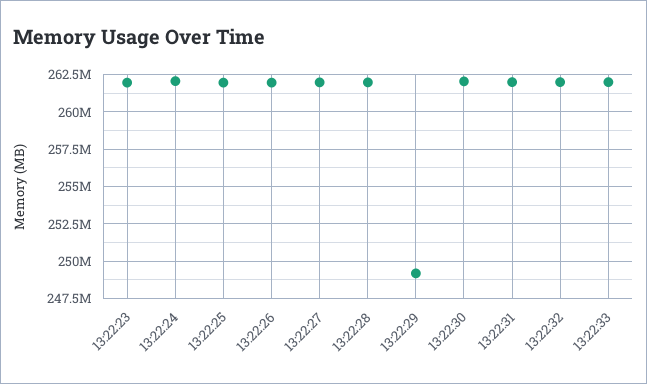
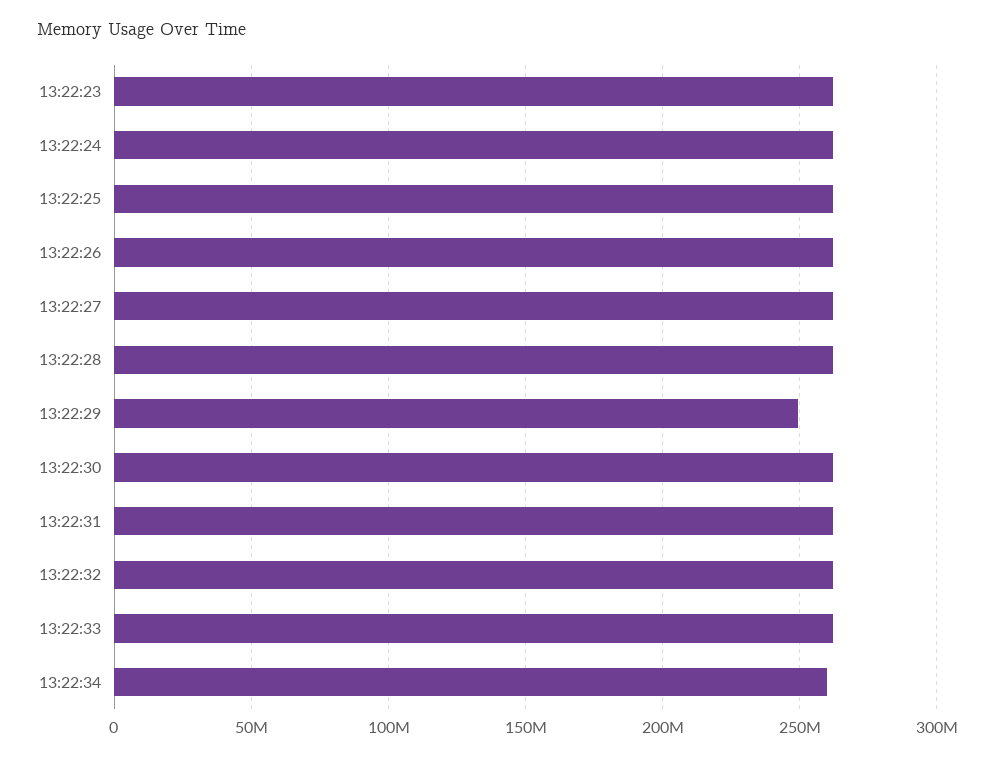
13:22:34: none -> 260000000

